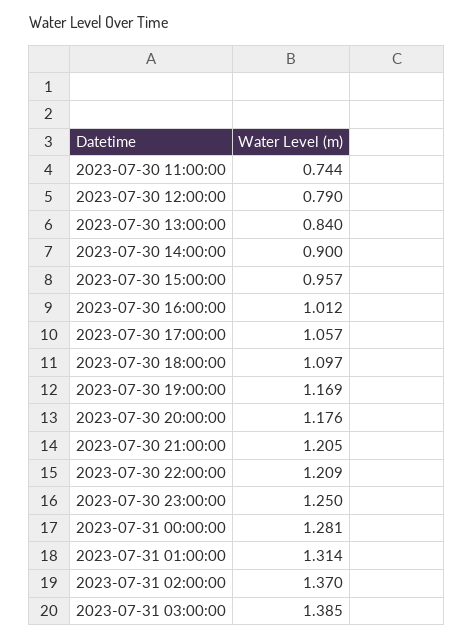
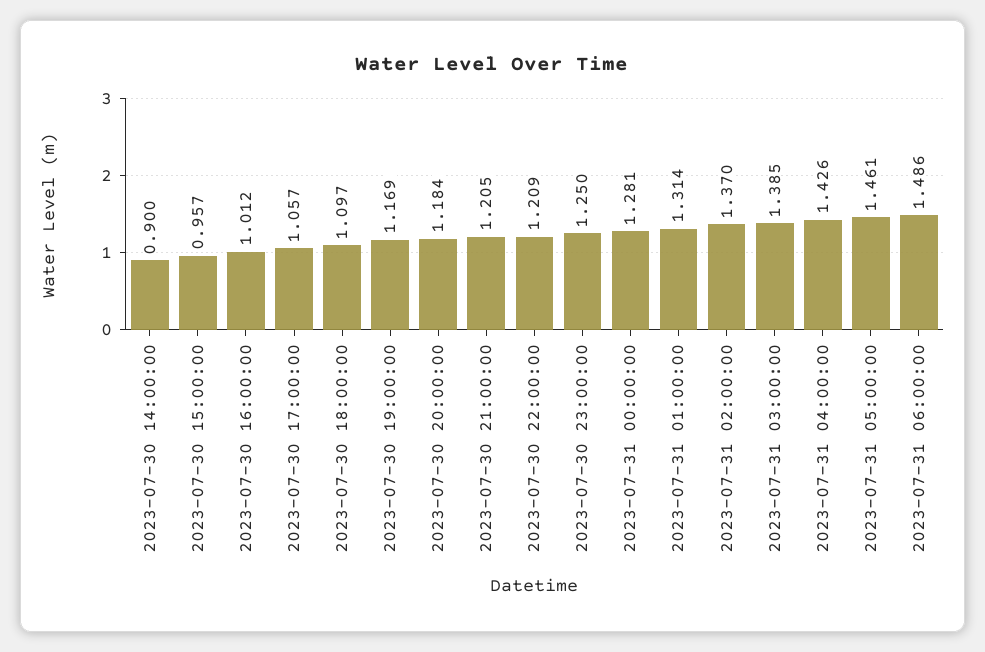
2023-07-30 11:00:00: 0.744 -> none
2023-07-30 12:00:00: 0.79 -> none
2023-07-30 13:00:00: 0.84 -> none
2023-07-30 20:00:00: 1.176 -> 1.184
2023-07-31 04:00:00: none -> 1.426
2023-07-31 05:00:00: none -> 1.461
2023-07-31 06:00:00: none -> 1.486

